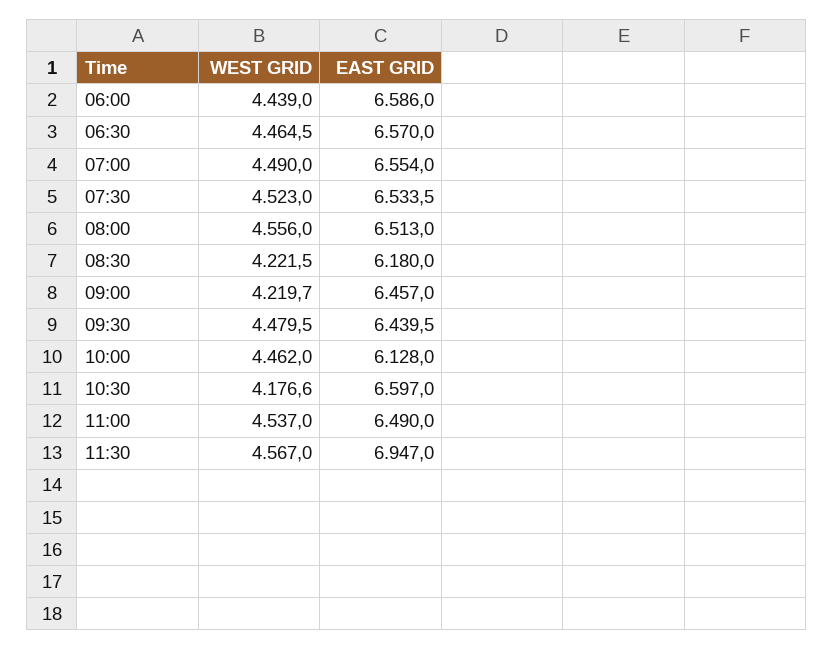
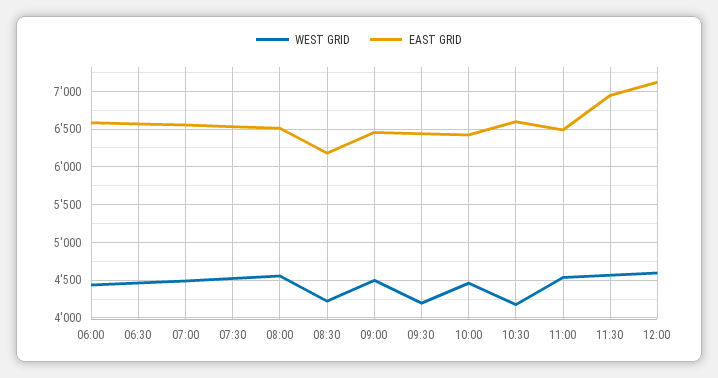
WEST GRID, 09:00: 4219.7 -> 4500
WEST GRID, 09:30: 4479.5 -> 4200
EAST GRID, 10:00: 6128 -> 6400
WEST GRID, 12:00: none -> 4600
EAST GRID, 12:00: none -> 7100

